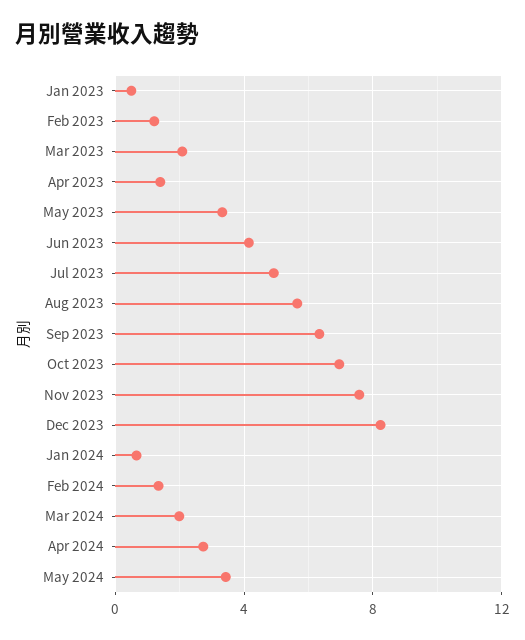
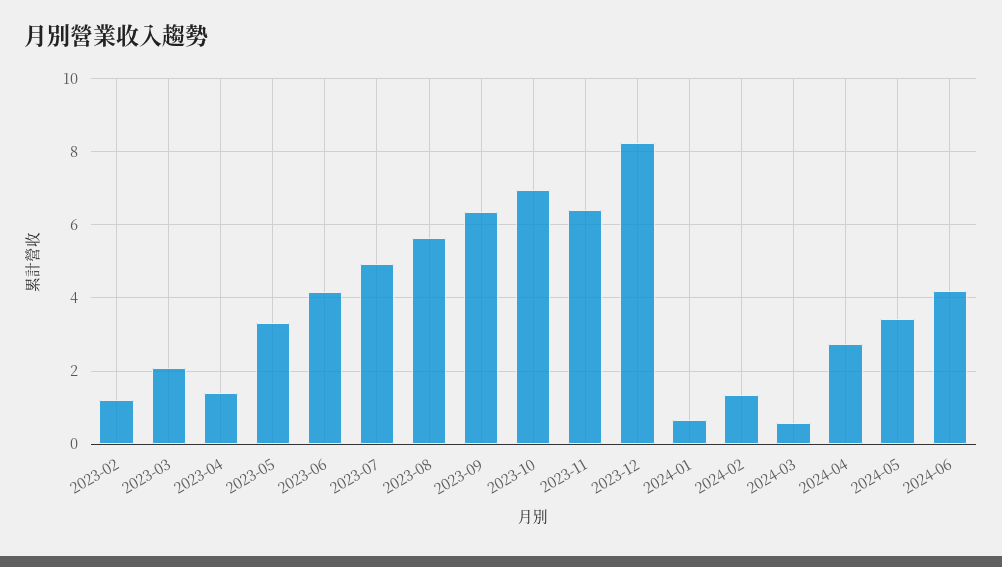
Jan 2023: 0.5 -> none
Nov 2023: 7.5 -> 6.4
Mar 2024: 2 -> 0.6
2024-06: none -> 4.2

